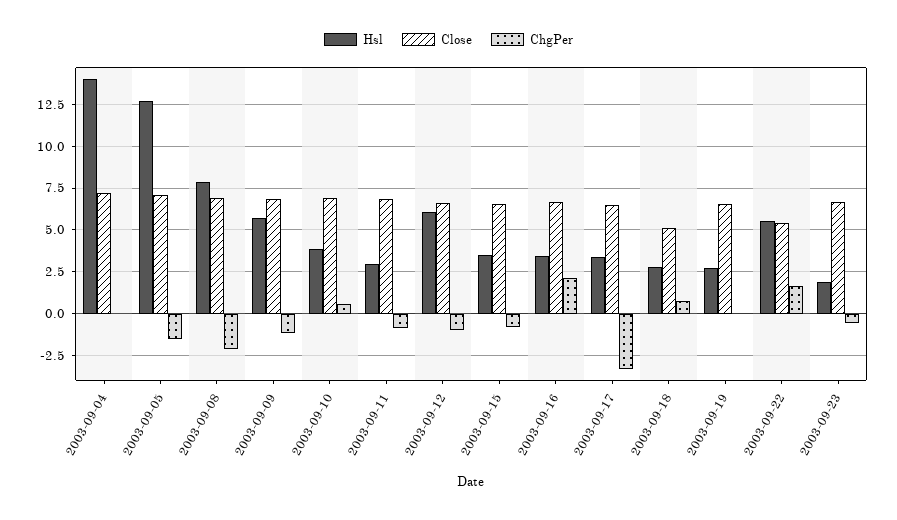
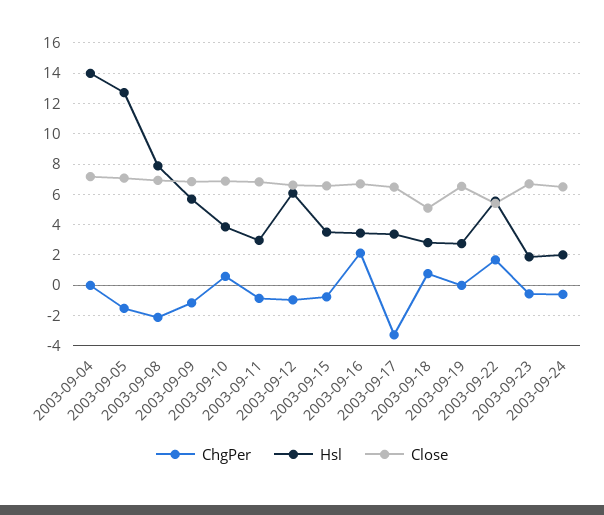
ChgPer, 2003-09-24: none -> -0.5
Hsl, 2003-09-24: none -> 2
Close, 2003-09-24: none -> 6.5

